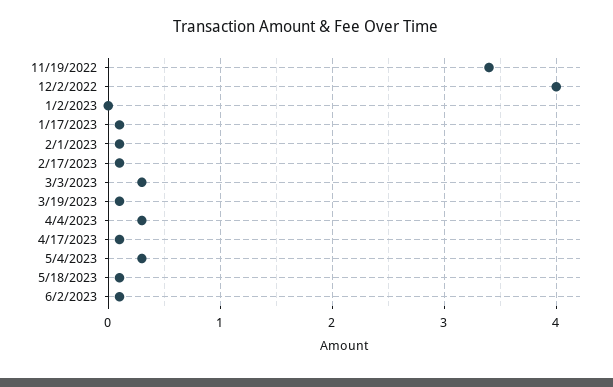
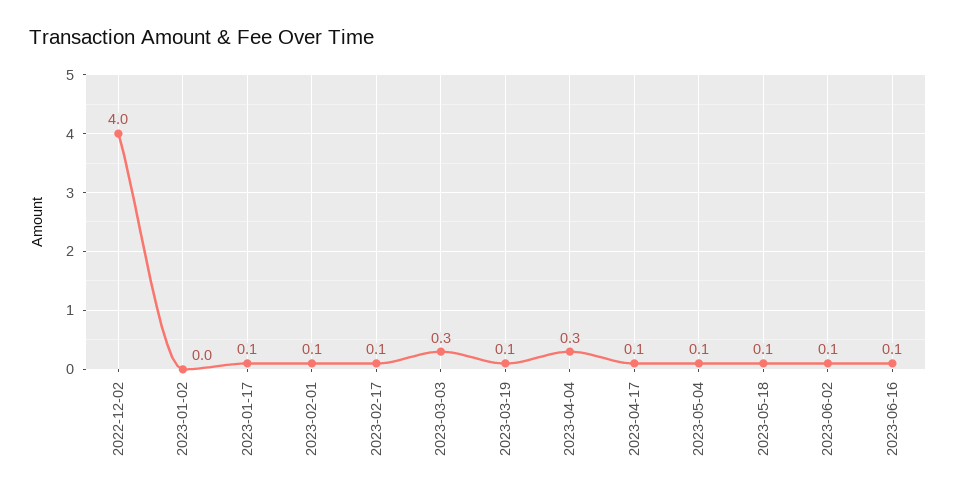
11/19/2022: 3.4 -> none
5/4/2023: 0.3 -> 0.1
2023-06-16: none -> 0.1

